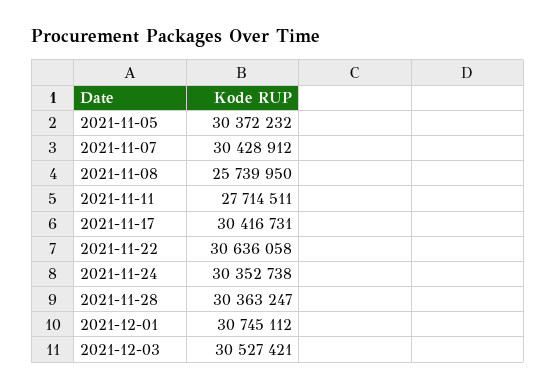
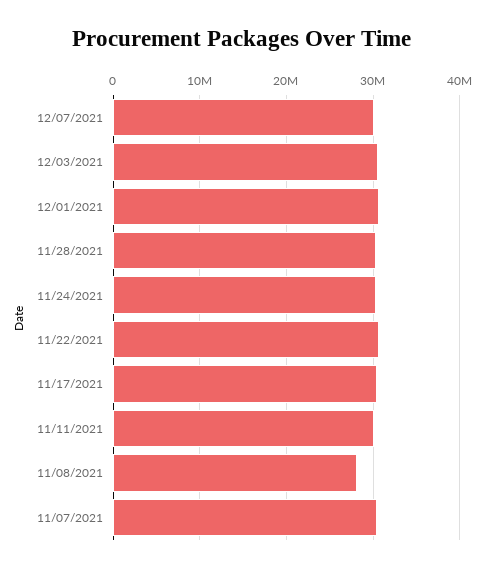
2021-11-05: 30372232 -> none
2021-11-08: 25739950 -> 28000000
2021-11-11: 27714511 -> 30000000
12/07/2021: none -> 30000000

